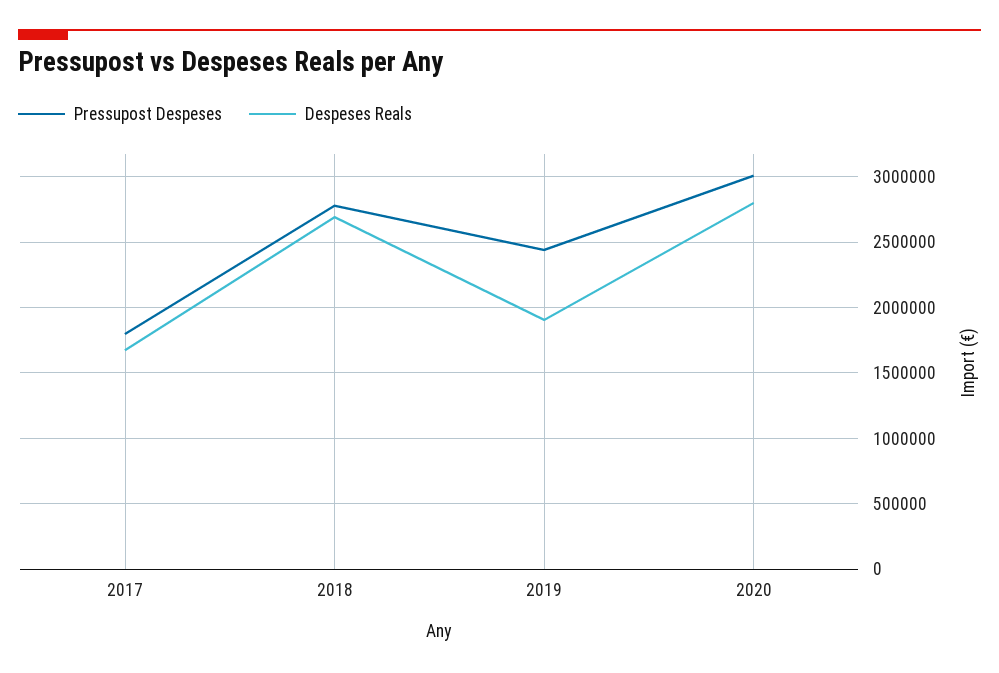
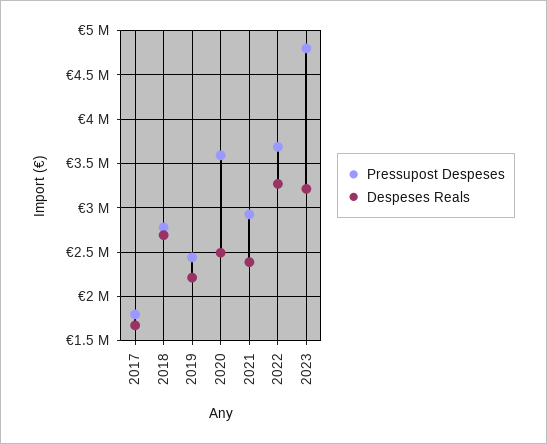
Despeses Reals, 2019: 1900000 -> 2200000
Pressupost Despeses, 2020: 3000000 -> 3600000
Despeses Reals, 2020: 2800000 -> 2500000
Pressupost Despeses, 2021: none -> 2900000
Despeses Reals, 2021: none -> 2400000
Pressupost Despeses, 2022: none -> 3700000
Despeses Reals, 2022: none -> 3300000
Pressupost Despeses, 2023: none -> 4800000
Despeses Reals, 2023: none -> 3200000

